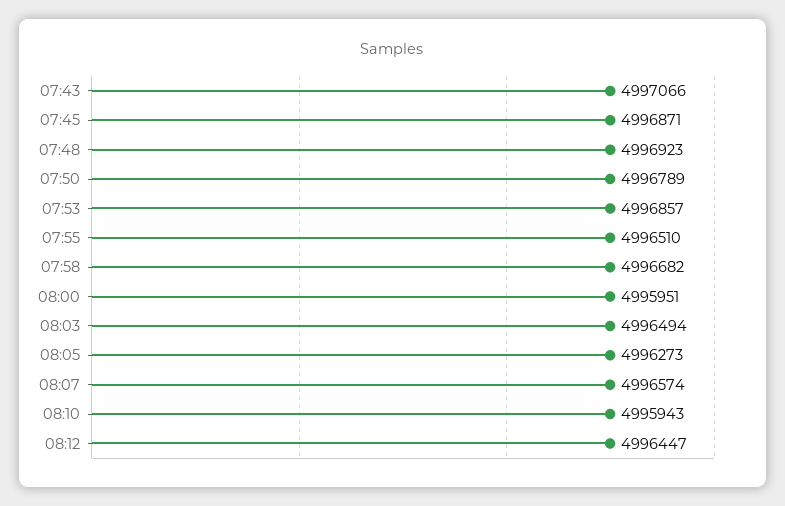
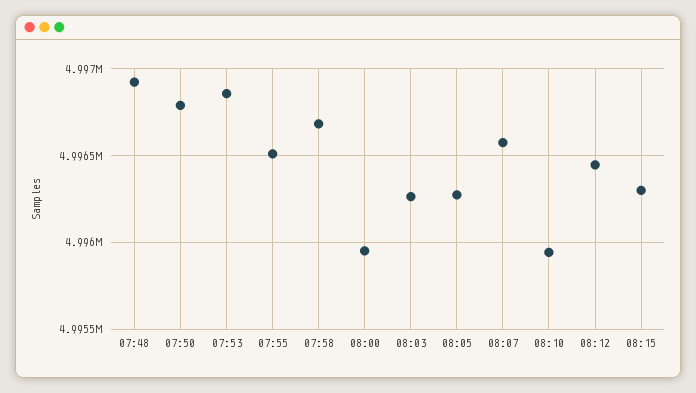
07:43: 4997066 -> none
07:45: 4996871 -> none
08:03: 4996494 -> 4996250
08:15: none -> 4996300

